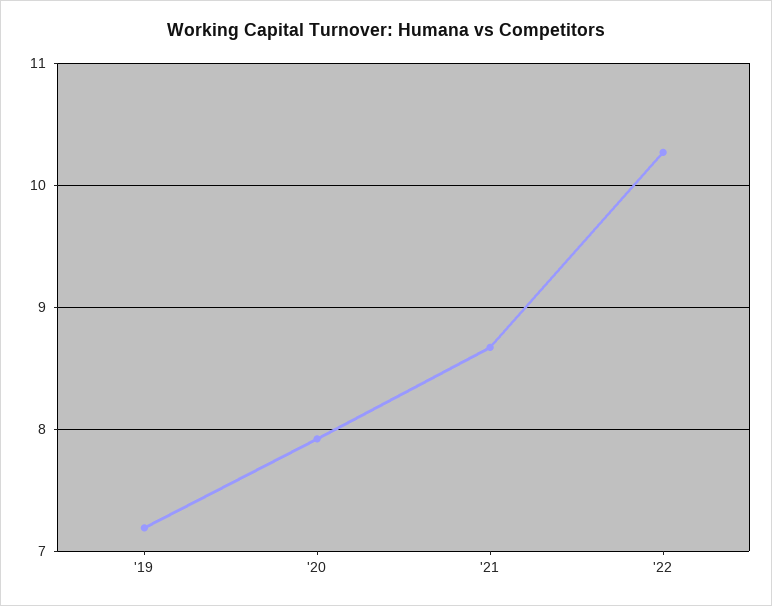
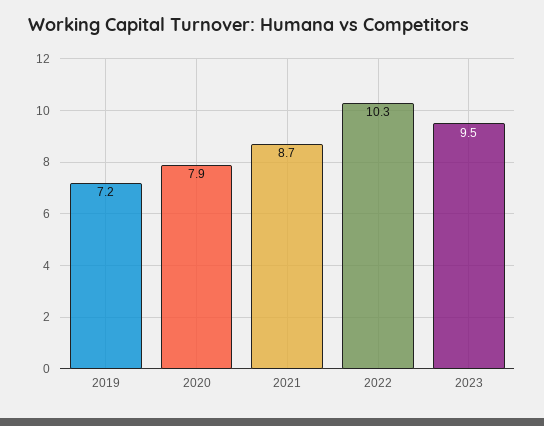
2023: none -> 9.5

